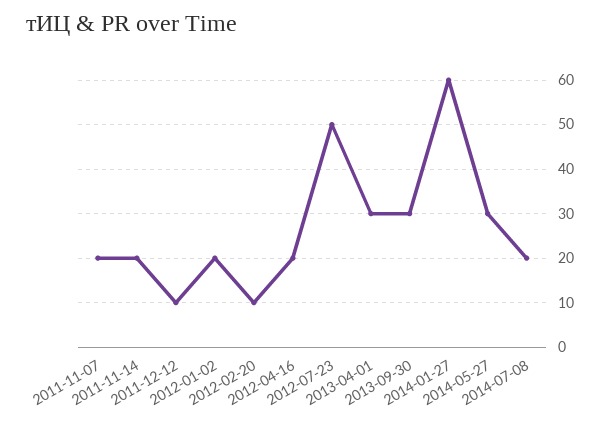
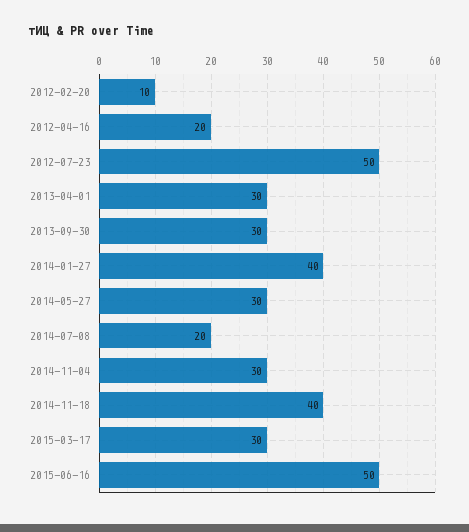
2011-11-07: 20 -> none
2011-11-14: 20 -> none
2011-12-12: 10 -> none
2012-01-02: 20 -> none
2014-01-27: 60 -> 40
2014-11-04: none -> 30
2014-11-18: none -> 40
2015-03-17: none -> 30
2015-06-16: none -> 50

